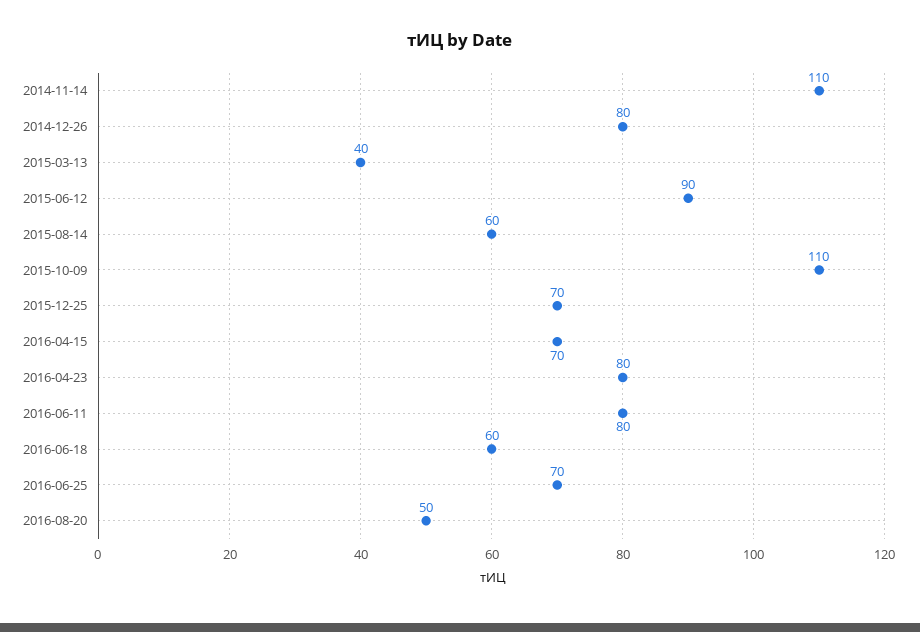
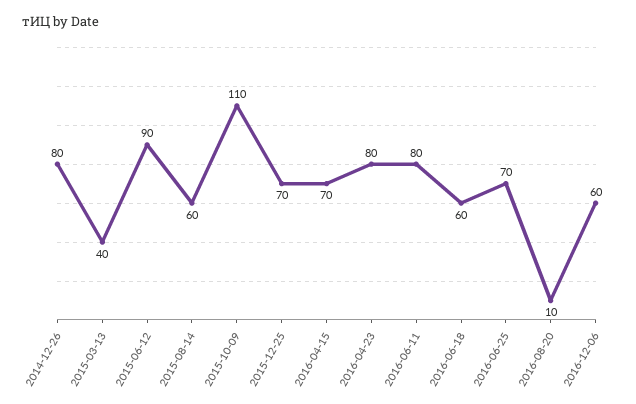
2014-11-14: 110 -> none
2016-08-20: 50 -> 10
2016-12-06: none -> 60

